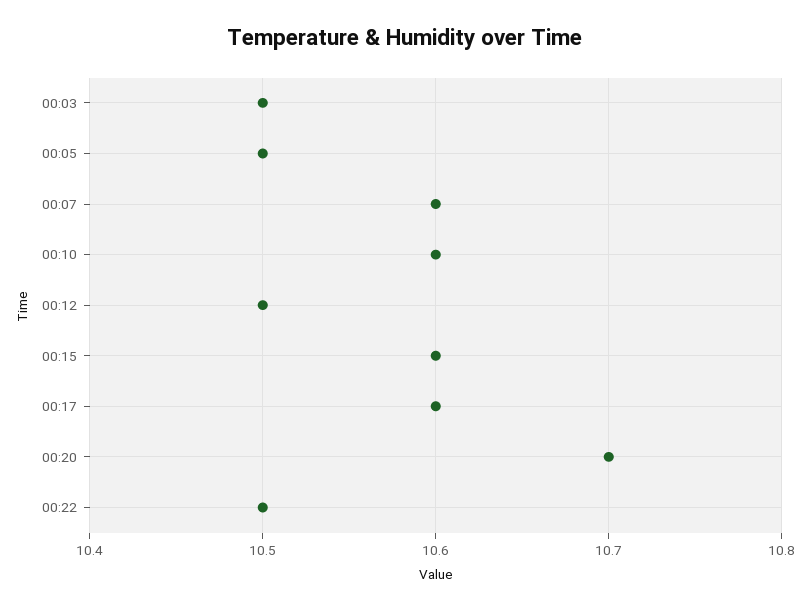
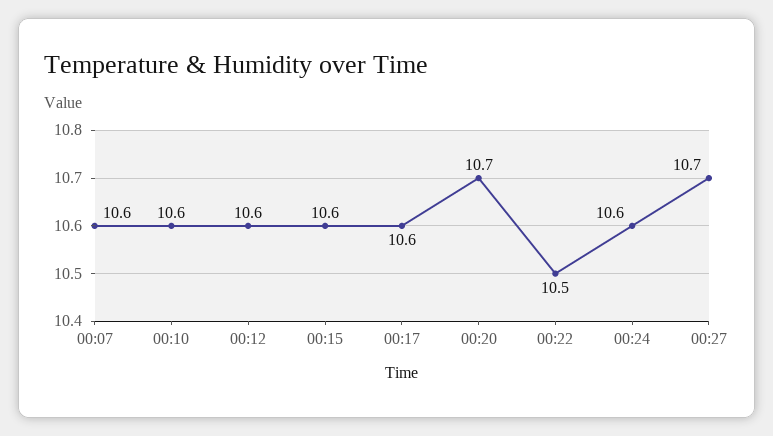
00:03: 10.5 -> none
00:05: 10.5 -> none
00:12: 10.5 -> 10.6
00:24: none -> 10.6
00:27: none -> 10.7

